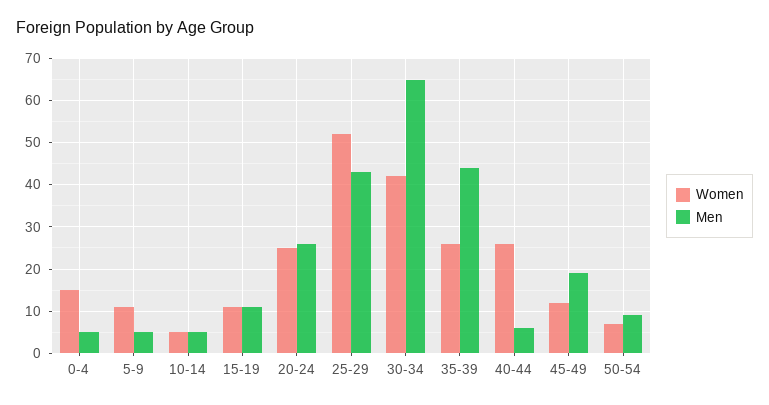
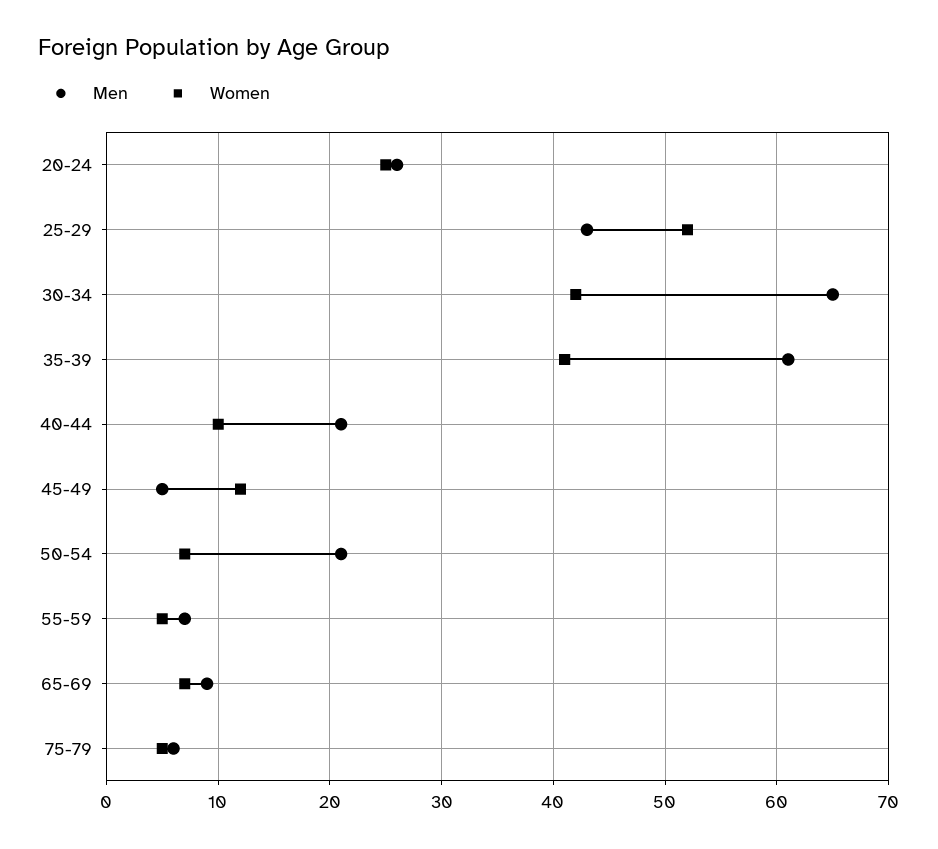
Women, 0-4: 15 -> none
Men, 0-4: 5 -> none
Women, 5-9: 10 -> none
Men, 5-9: 5 -> none
Women, 10-14: 5 -> none
Men, 10-14: 5 -> none
Women, 15-19: 10 -> none
Men, 15-19: 10 -> none
Women, 35-39: 25 -> 41
Men, 35-39: 45 -> 61
Women, 40-44: 25 -> 10
Men, 40-44: 5 -> 21
Men, 45-49: 20 -> 5
Men, 50-54: 10 -> 21
Men, 55-59: none -> 7
Women, 55-59: none -> 5
Men, 65-69: none -> 9
Women, 65-69: none -> 7
Men, 75-79: none -> 6
Women, 75-79: none -> 5

